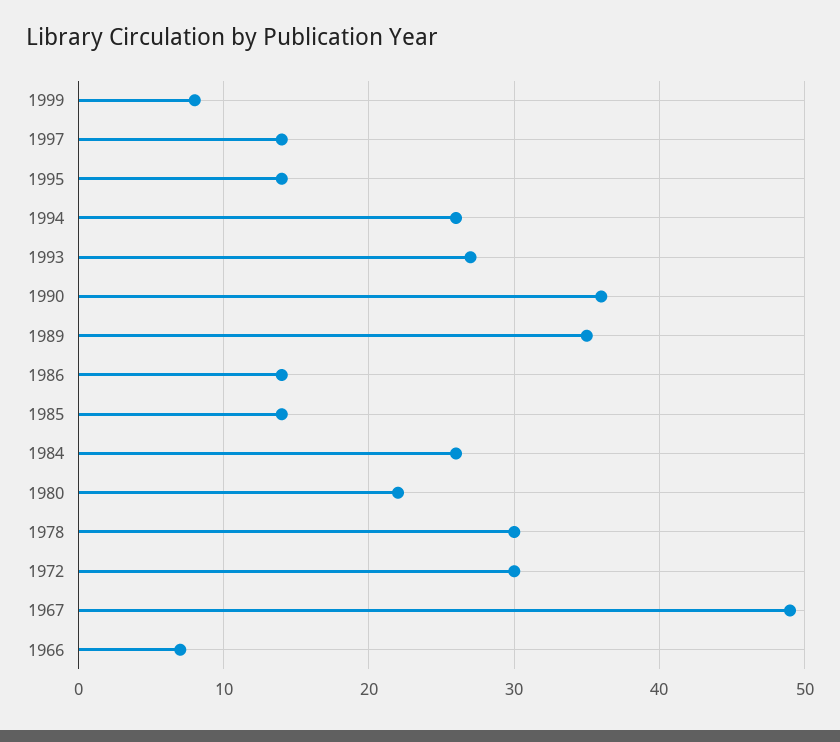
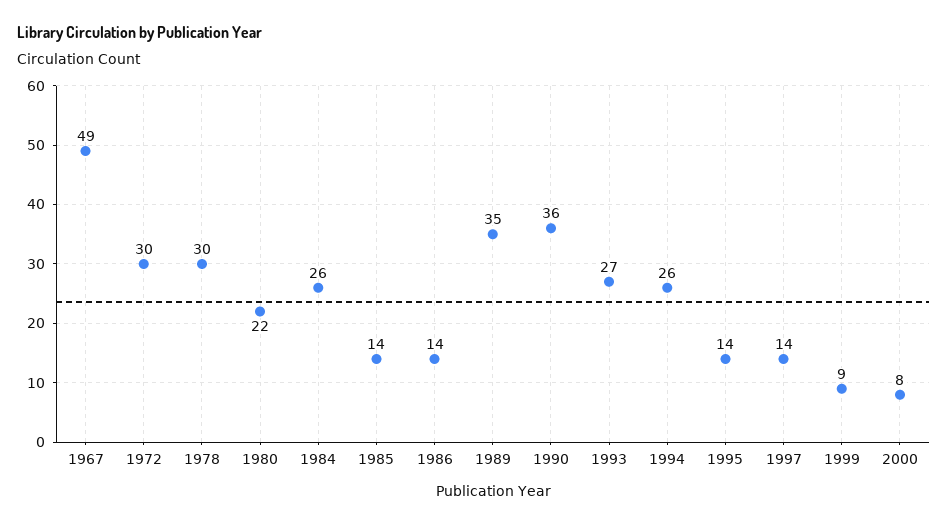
1999: 8 -> 9
1966: 7 -> none
2000: none -> 8

